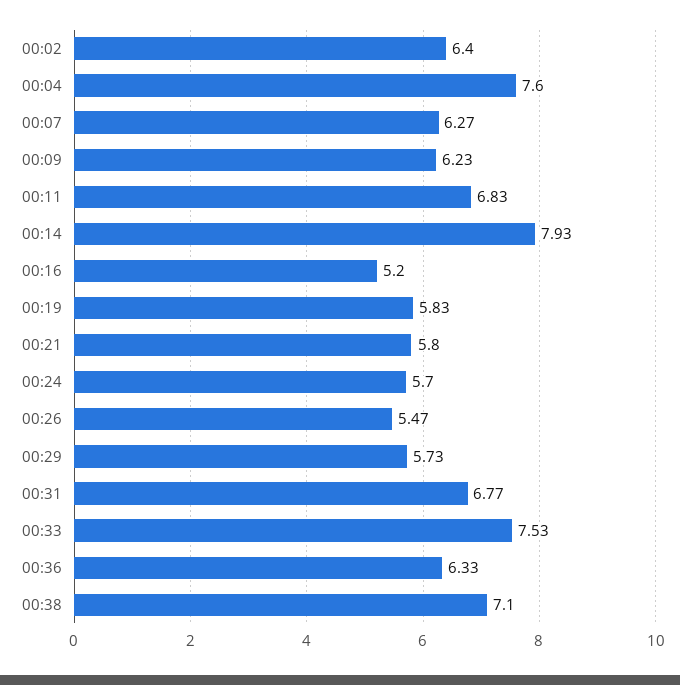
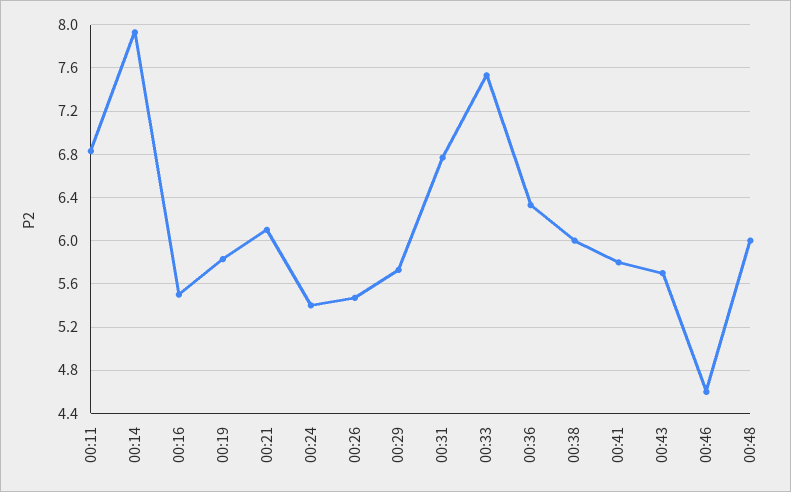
00:02: 6.4 -> none
00:04: 7.6 -> none
00:07: 6.27 -> none
00:09: 6.23 -> none
00:16: 5.2 -> 5.5
00:21: 5.8 -> 6.1
00:24: 5.7 -> 5.4
00:38: 7.1 -> 6
00:41: none -> 5.8
00:43: none -> 5.7
00:46: none -> 4.6
00:48: none -> 6

